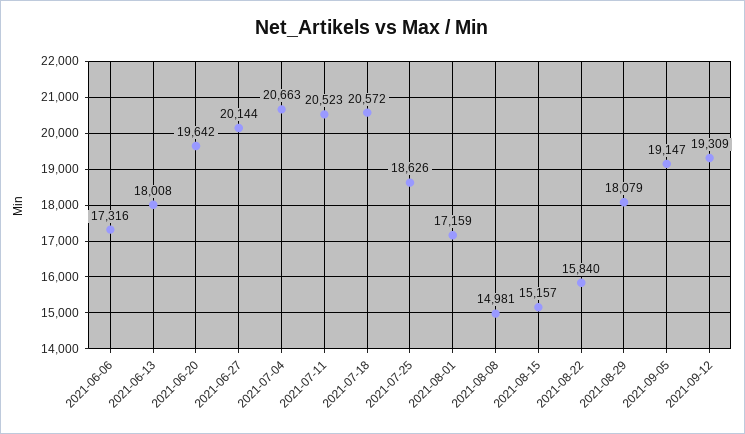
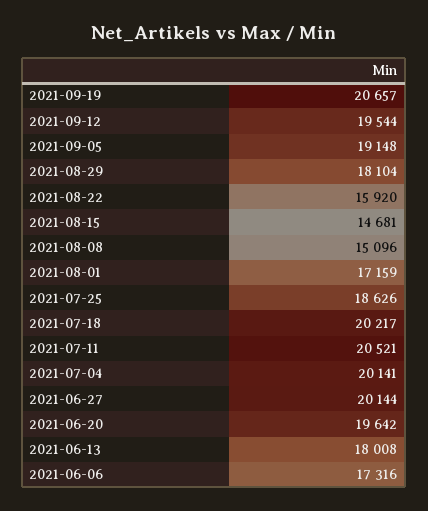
2021-07-04: 20663 -> 20141
2021-07-11: 20523 -> 20521
2021-07-18: 20572 -> 20217
2021-08-08: 14981 -> 15096
2021-08-15: 15157 -> 14681
2021-08-22: 15840 -> 15920
2021-08-29: 18079 -> 18104
2021-09-05: 19147 -> 19148
2021-09-12: 19309 -> 19544
2021-09-19: none -> 20657

